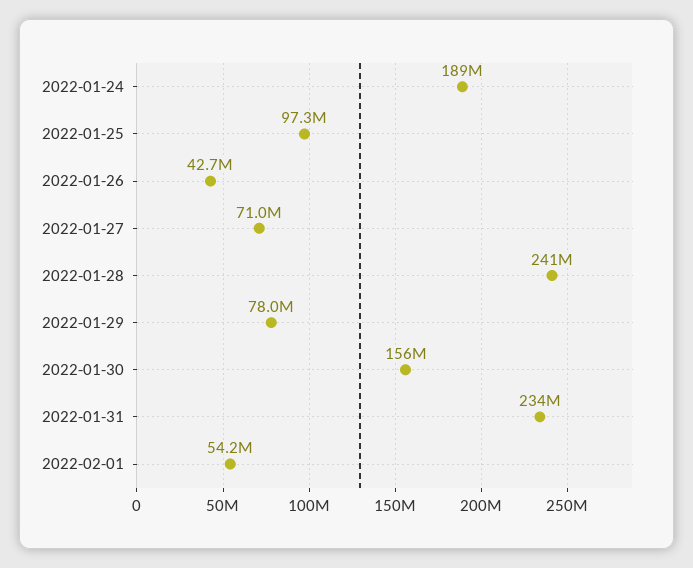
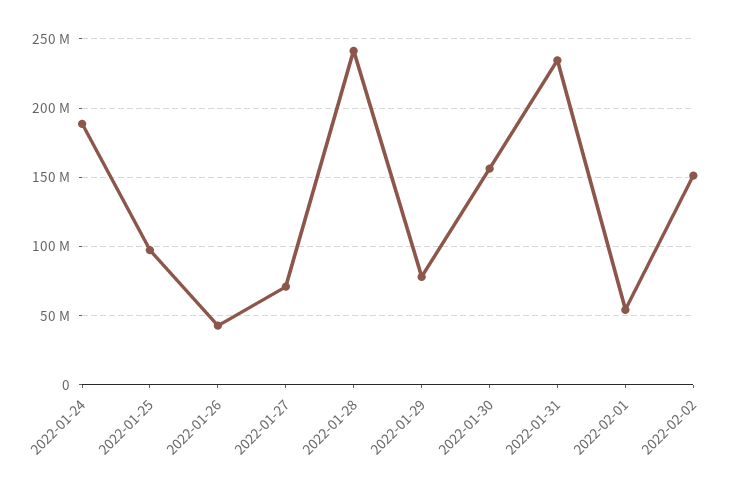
2022-02-02: none -> 150000000

